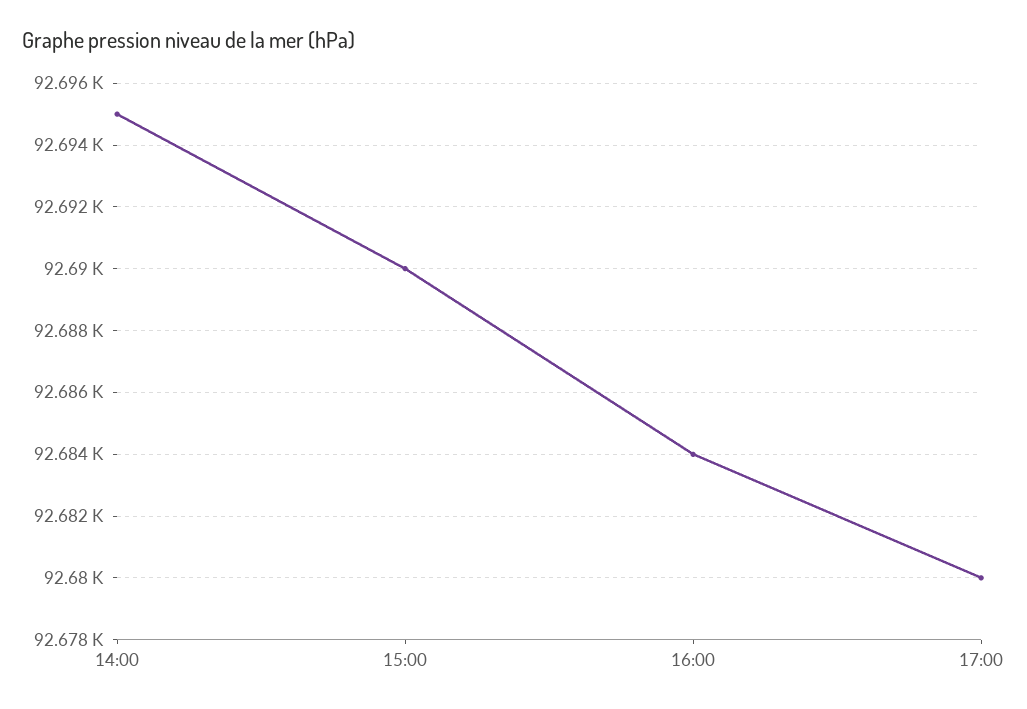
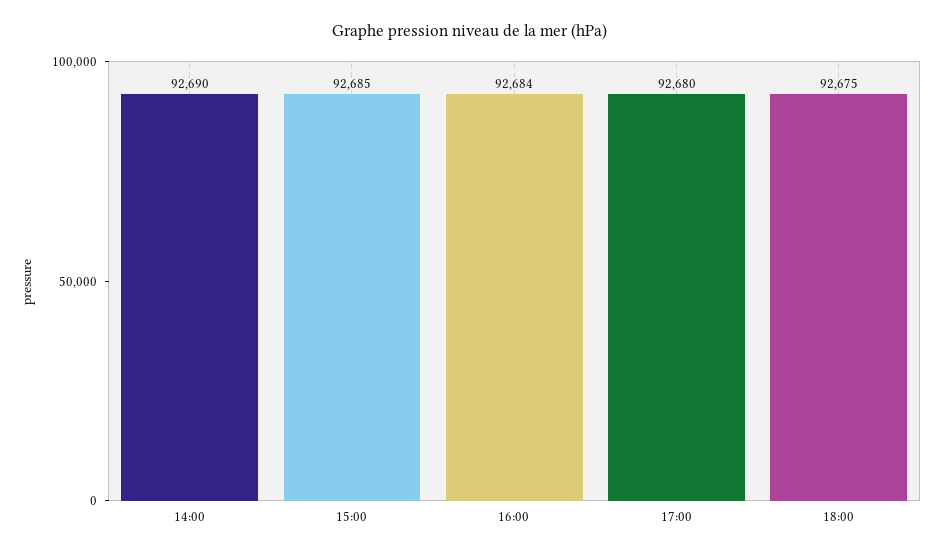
14:00: 92695 -> 92690
15:00: 92690 -> 92685
18:00: none -> 92675

